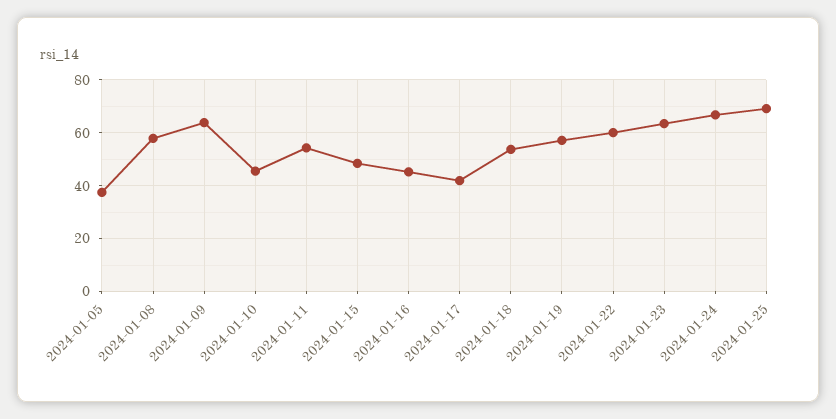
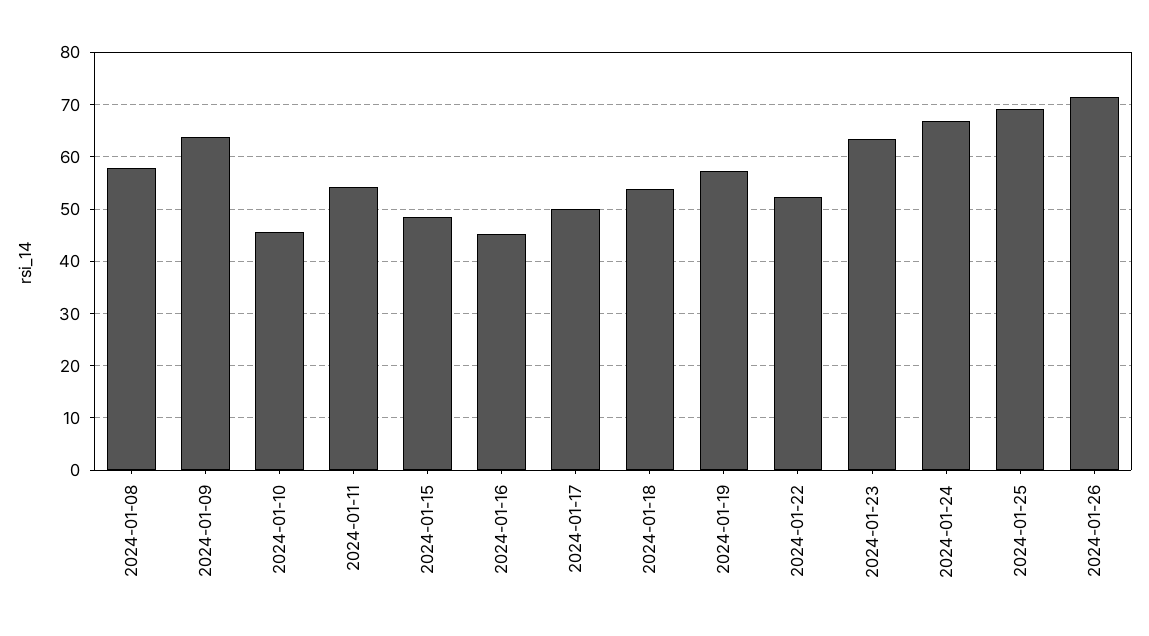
2024-01-05: 37.5 -> none
2024-01-17: 42.5 -> 50
2024-01-22: 60 -> 52
2024-01-26: none -> 72

